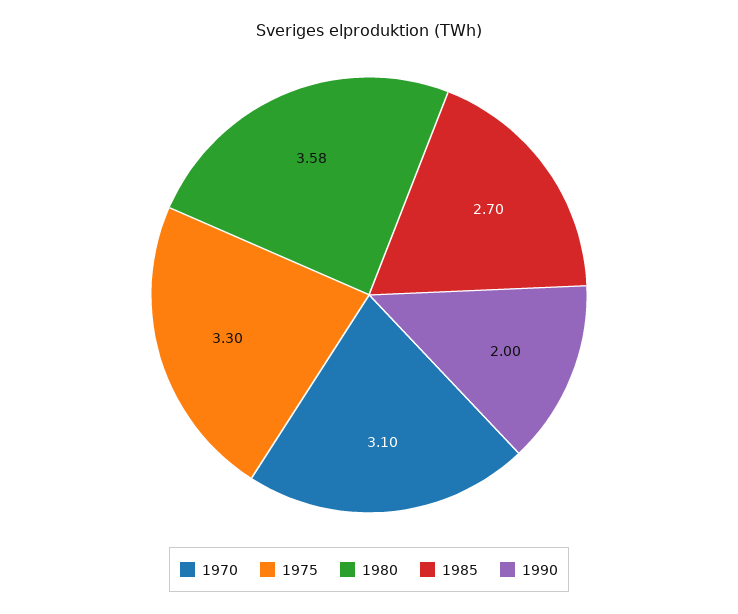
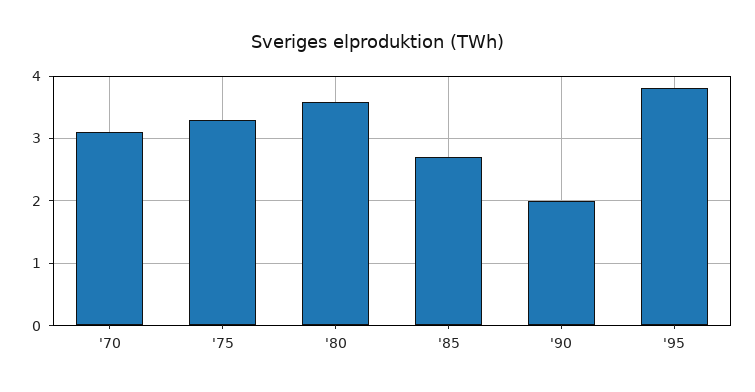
'95: none -> 3.8

